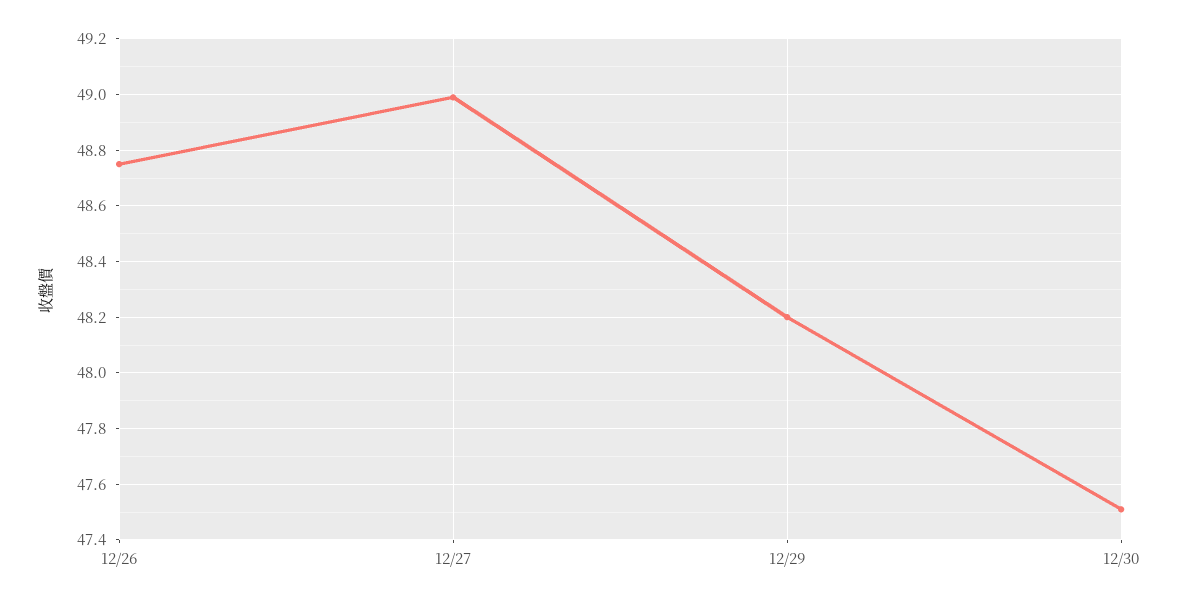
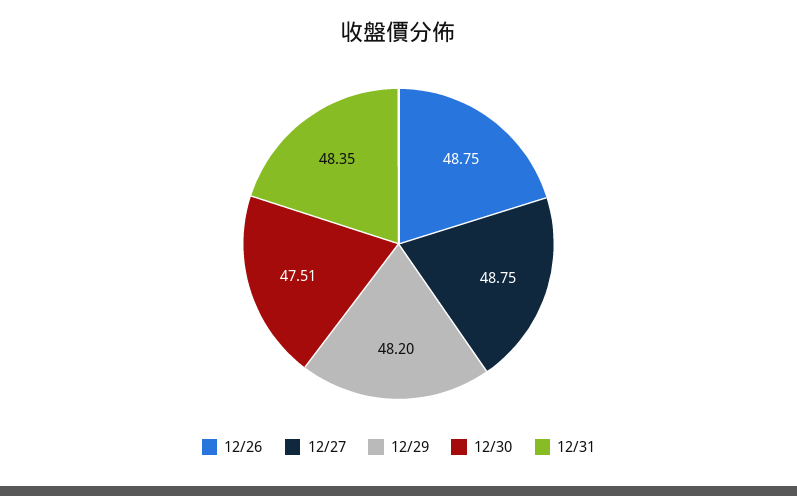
12/27: 49 -> 48.75
12/31: none -> 48.35

